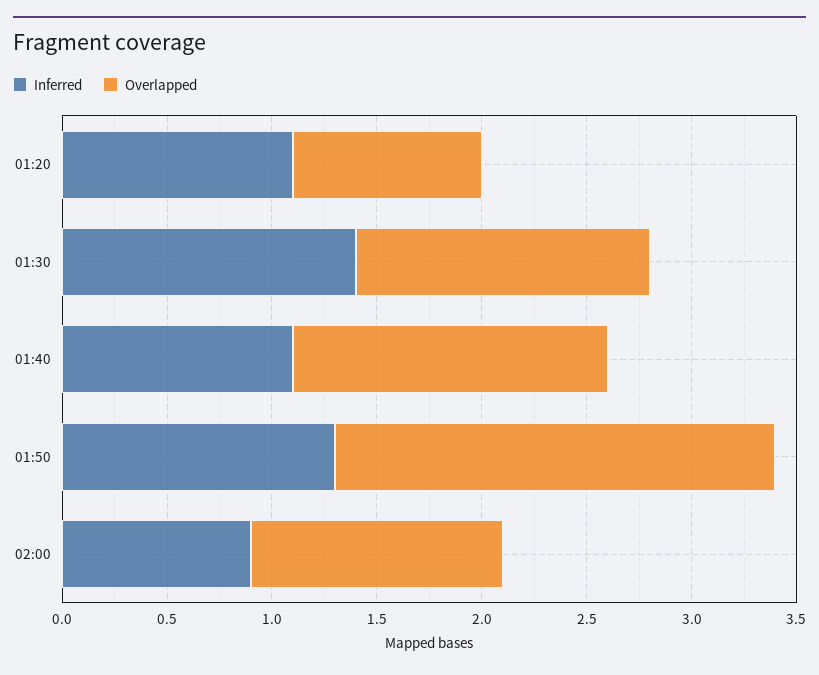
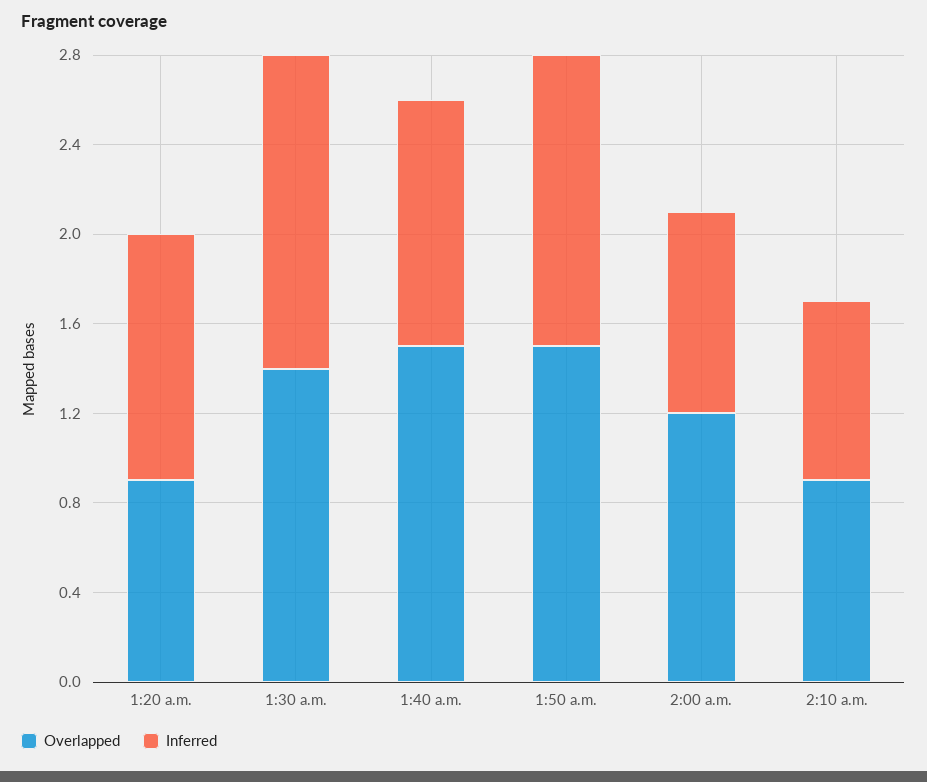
Overlapped, 01:50: 2.1 -> 1.5
Overlapped, 2:10 a.m.: none -> 0.9
Inferred, 2:10 a.m.: none -> 0.8

